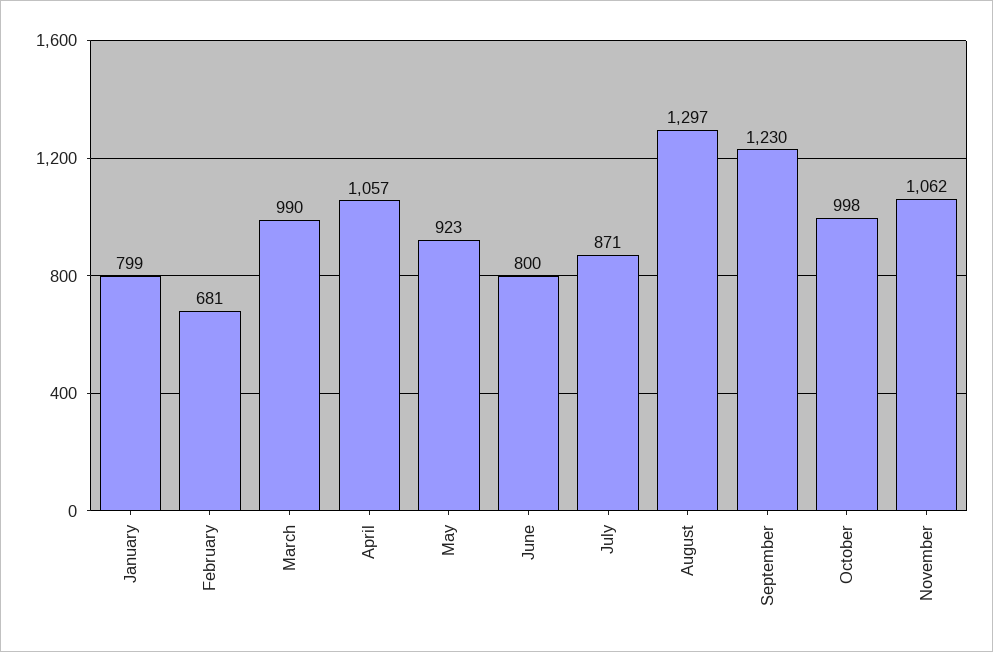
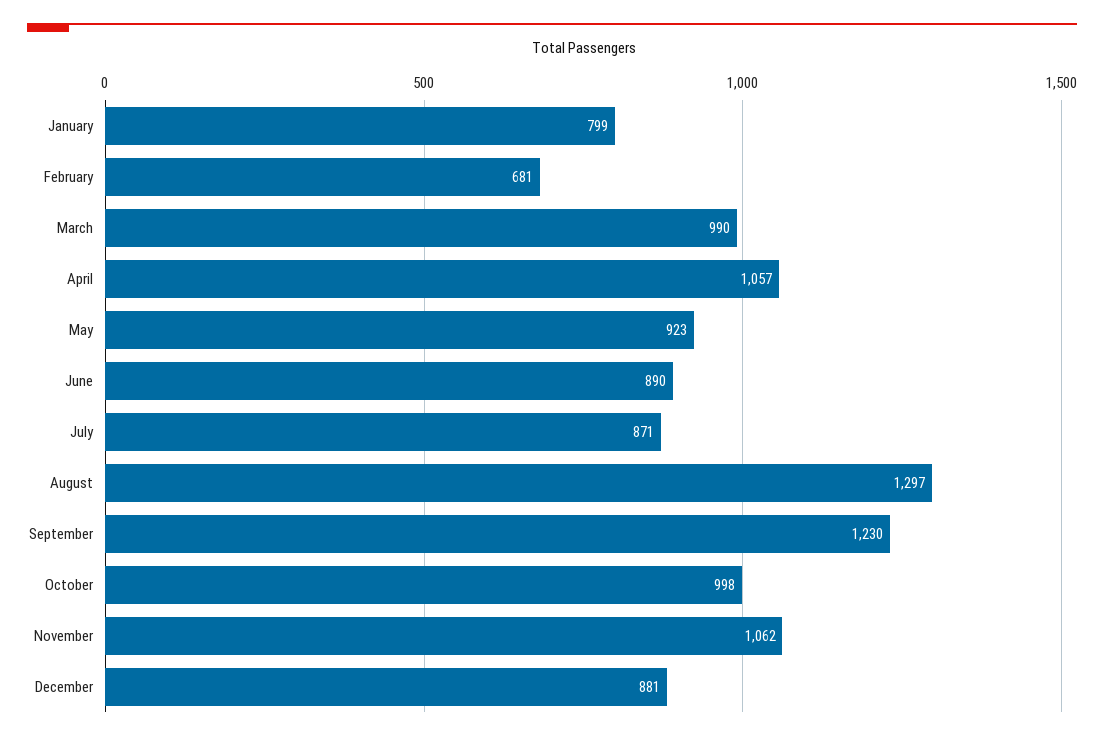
June: 800 -> 890
December: none -> 881

